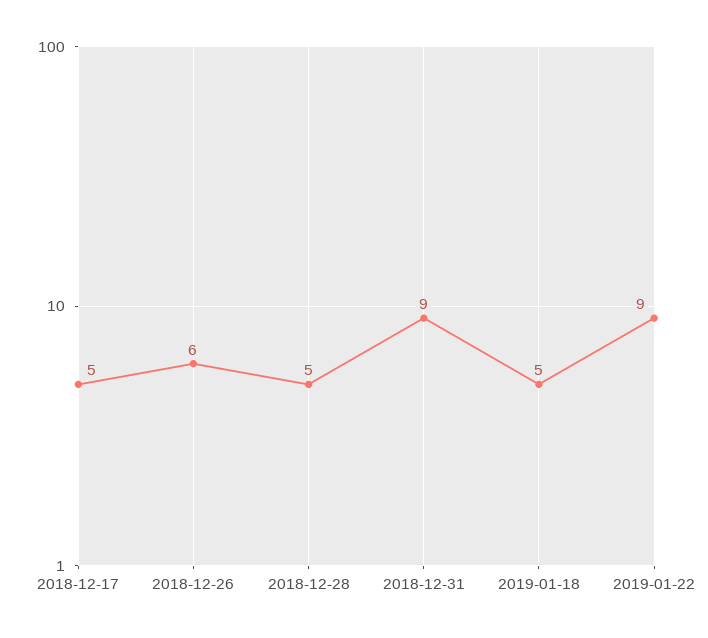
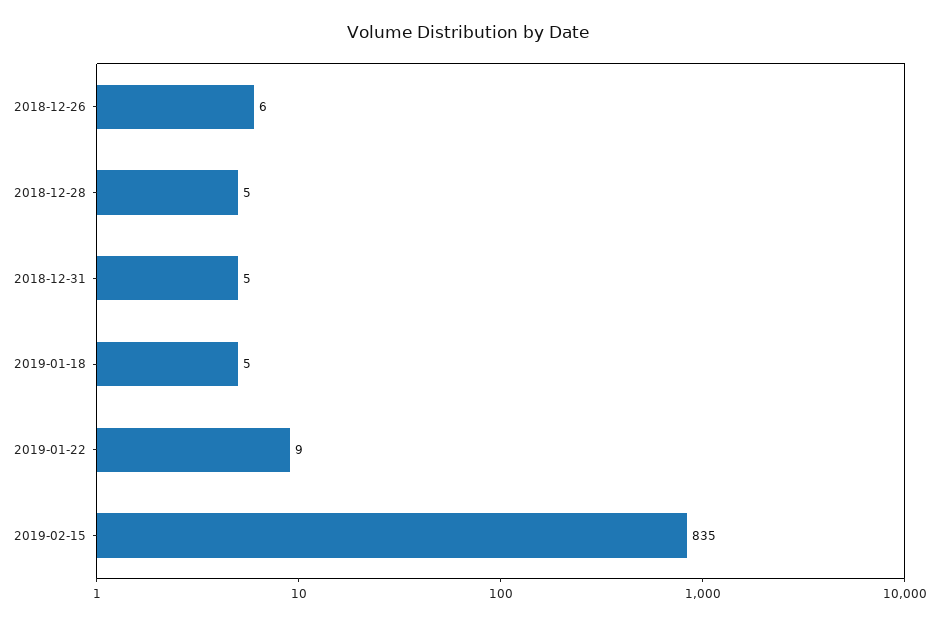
2018-12-17: 5 -> none
2018-12-31: 9 -> 5
2019-02-15: none -> 835

